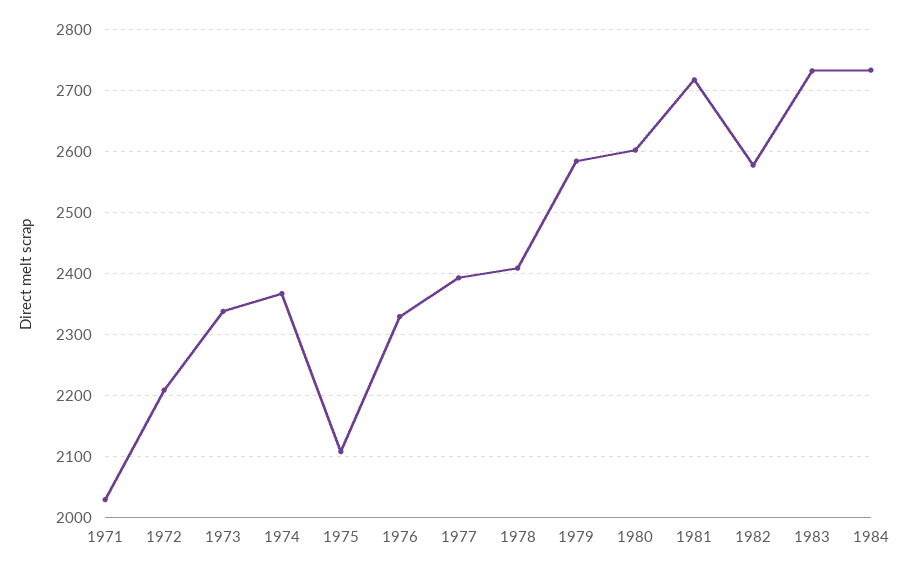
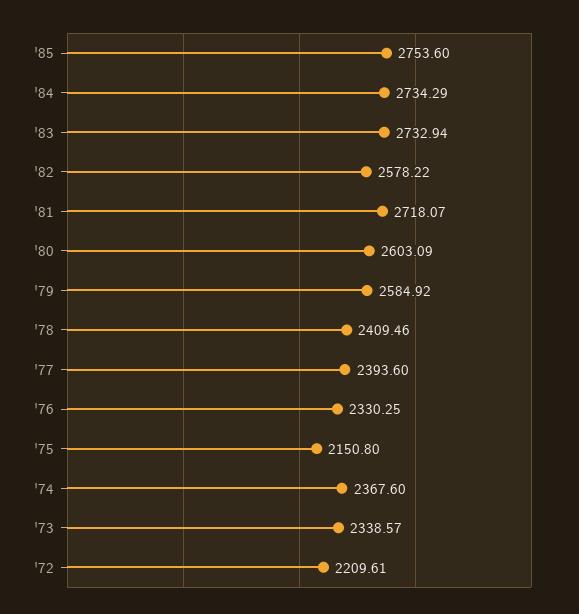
1971: 2030 -> none
1975: 2110 -> 2150.8
'85: none -> 2753.6

